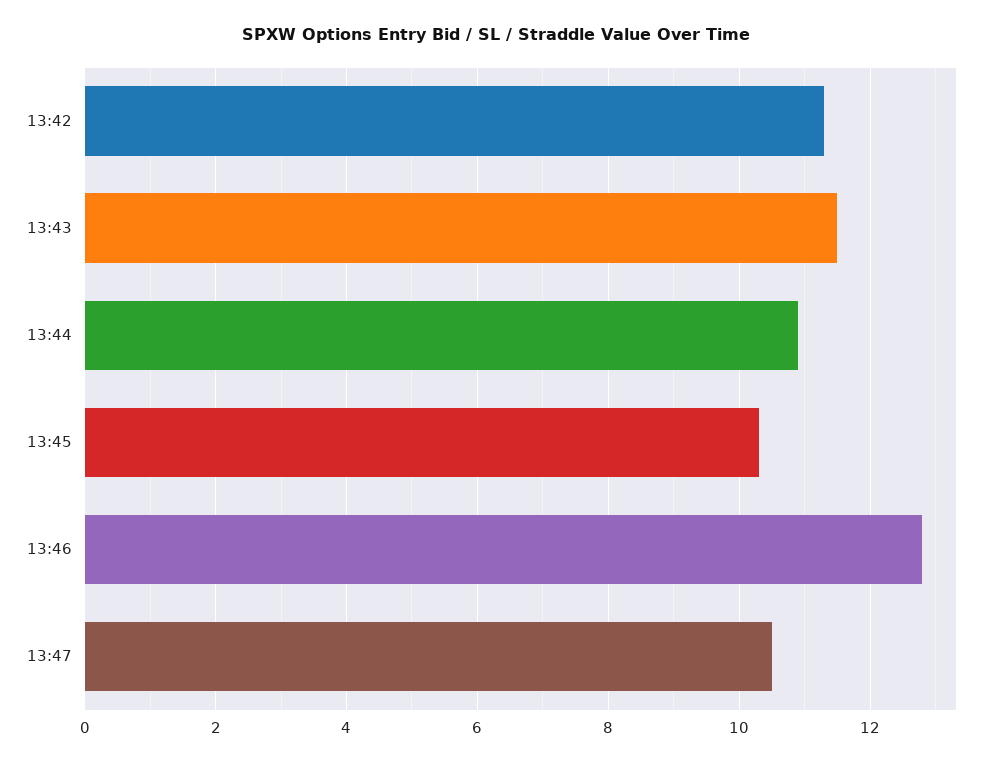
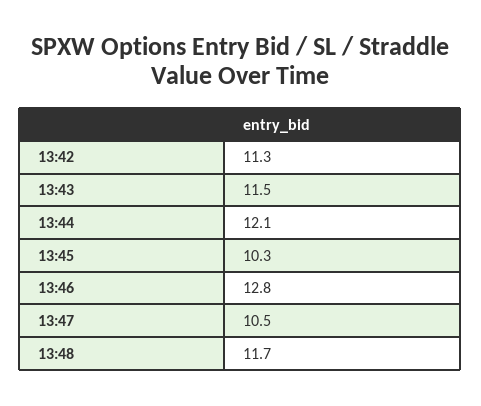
13:44: 11 -> 12.1
13:48: none -> 11.7

